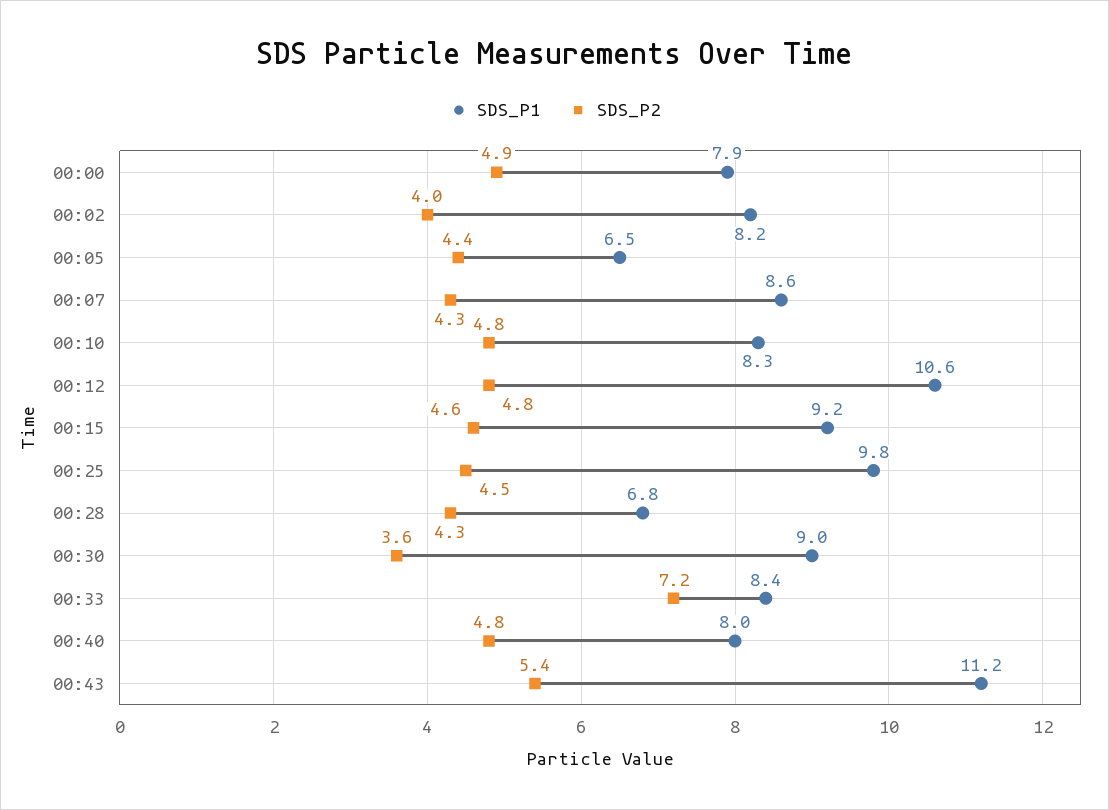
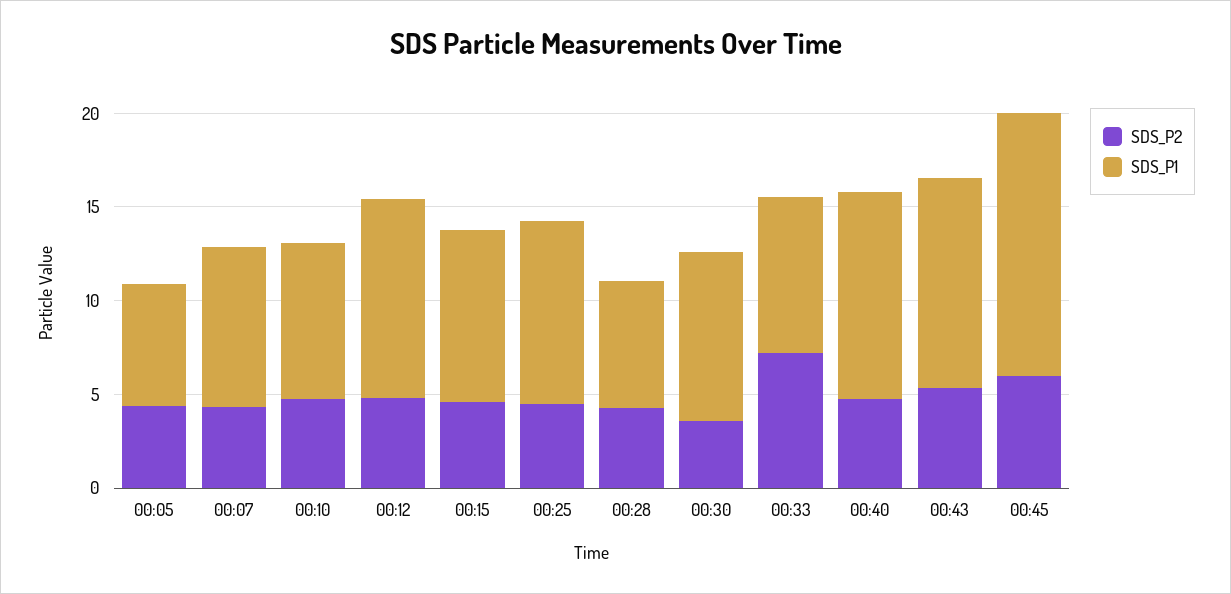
SDS_P1, 00:00: 7.9 -> none
SDS_P2, 00:00: 4.9 -> none
SDS_P1, 00:02: 8.2 -> none
SDS_P2, 00:02: 4 -> none
SDS_P1, 00:40: 8 -> 11
SDS_P2, 00:45: none -> 6
SDS_P1, 00:45: none -> 14

